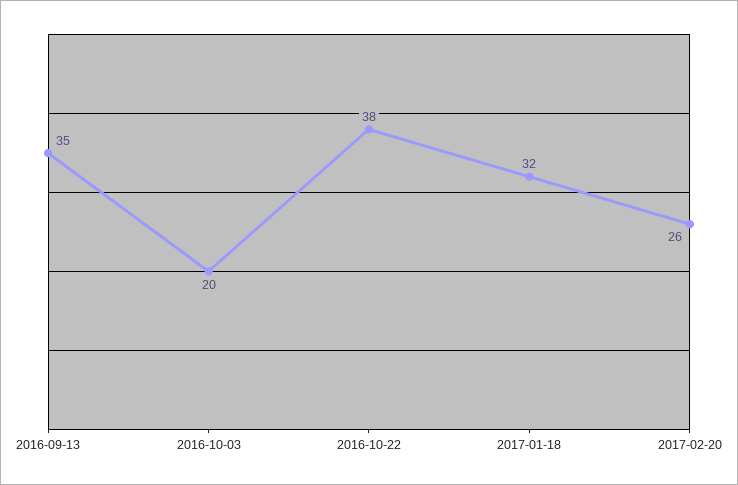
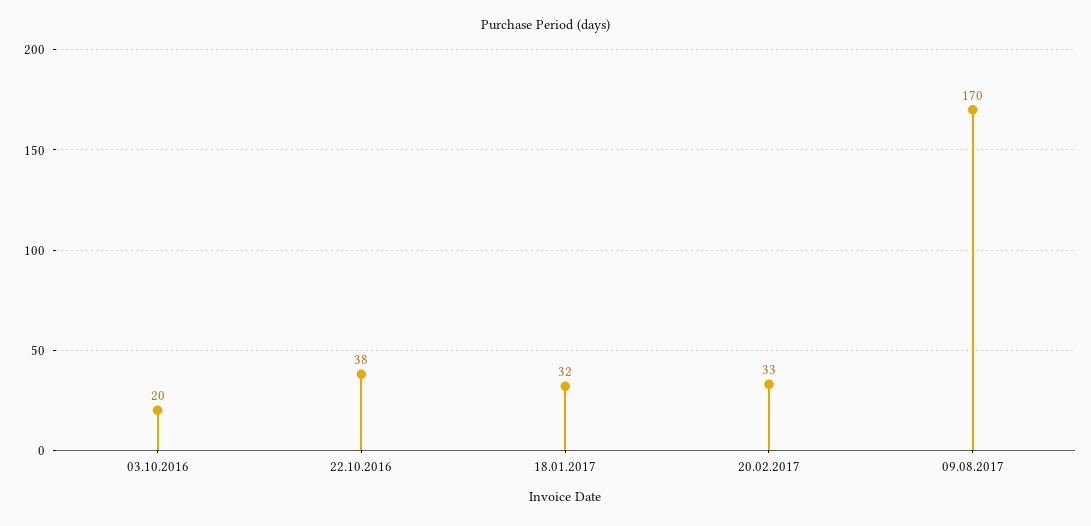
2016-09-13: 35 -> none
2017-02-20: 26 -> 33
09.08.2017: none -> 170

